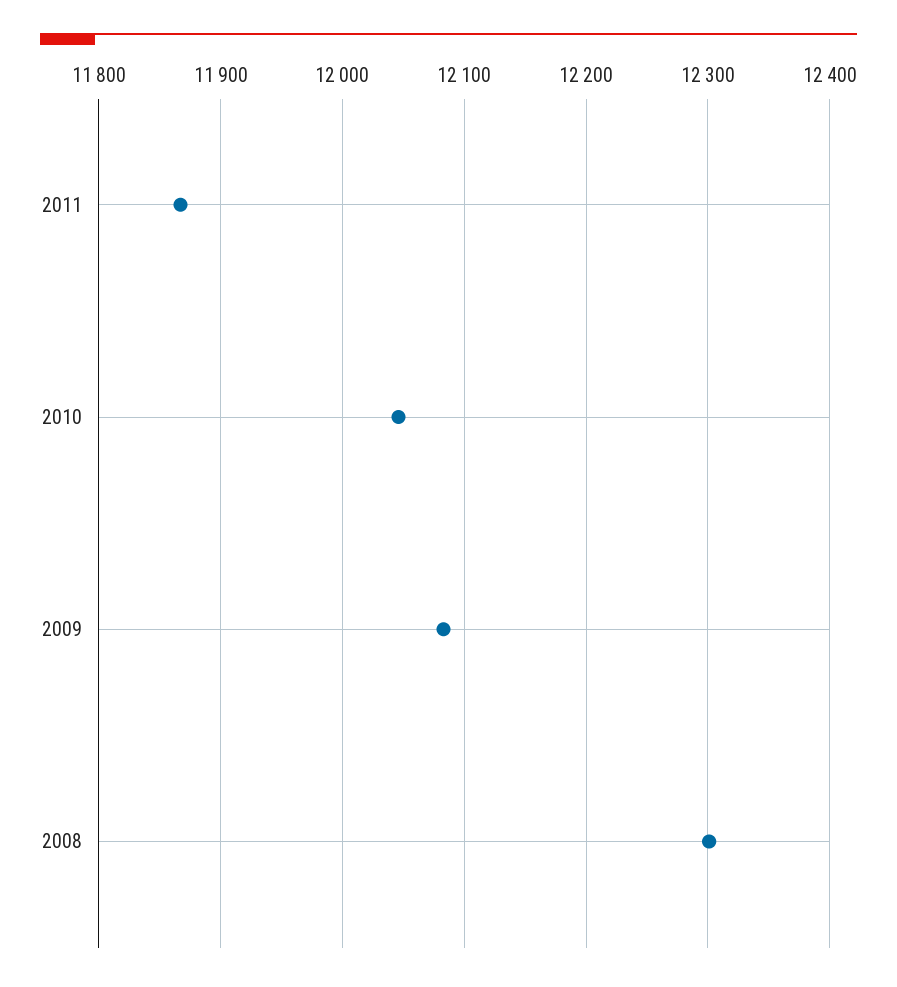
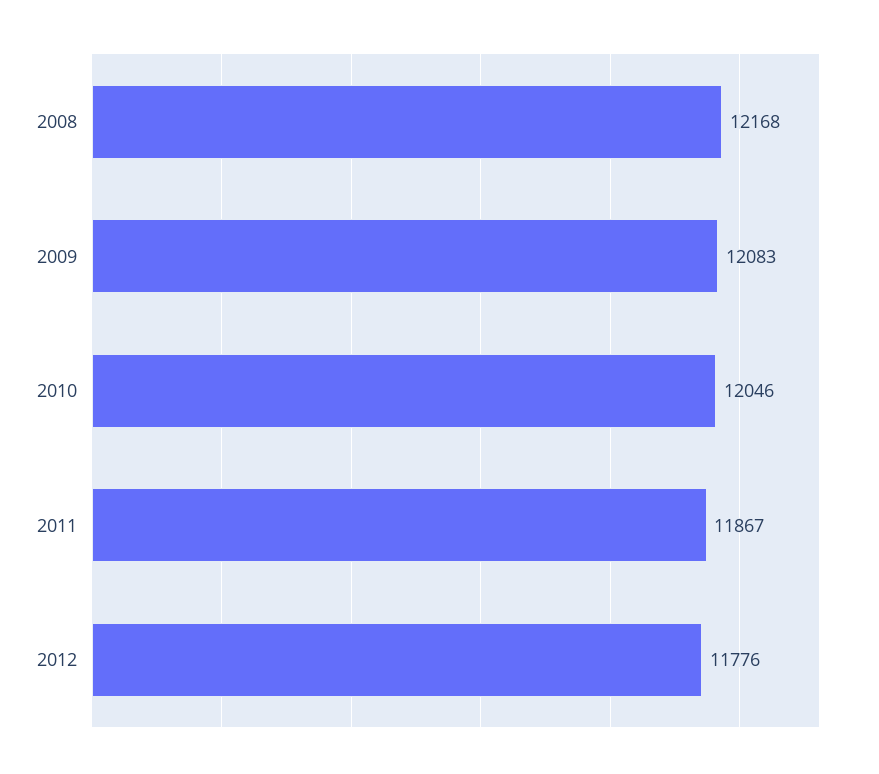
2008: 12300 -> 12168
2012: none -> 11776

